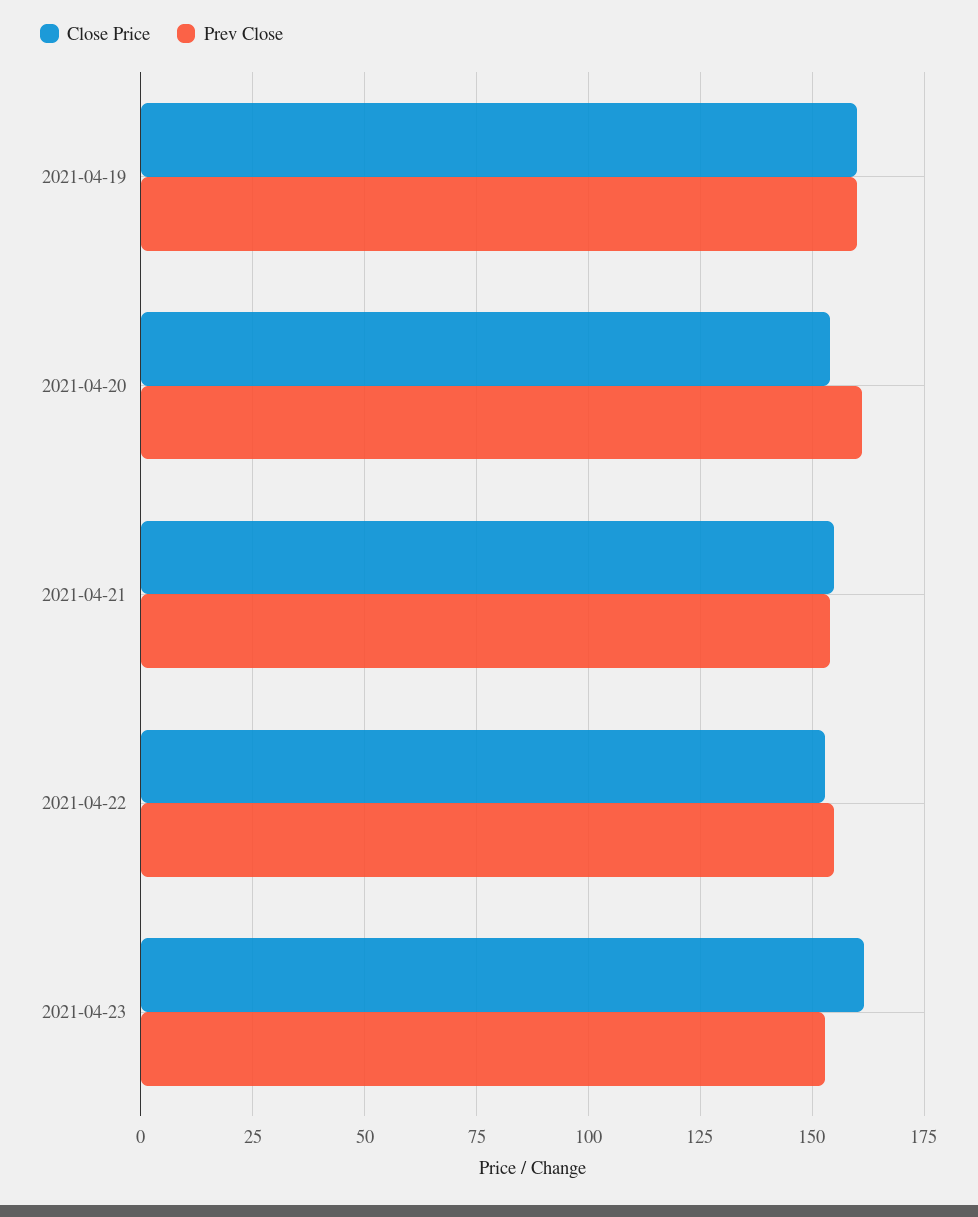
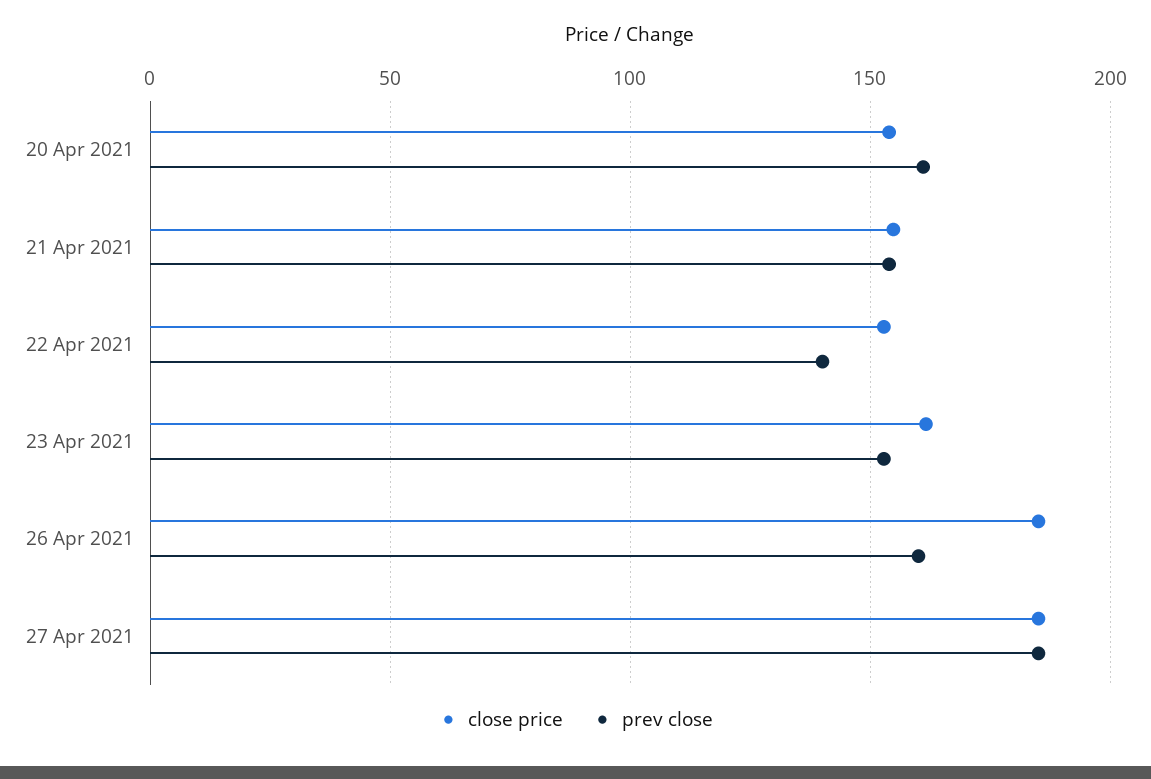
Close Price, 2021-04-19: 160 -> none
Prev Close, 2021-04-19: 160 -> none
Prev Close, 2021-04-22: 155 -> 140
Close Price, 26 Apr 2021: none -> 185
Prev Close, 26 Apr 2021: none -> 160
Close Price, 27 Apr 2021: none -> 185
Prev Close, 27 Apr 2021: none -> 185

